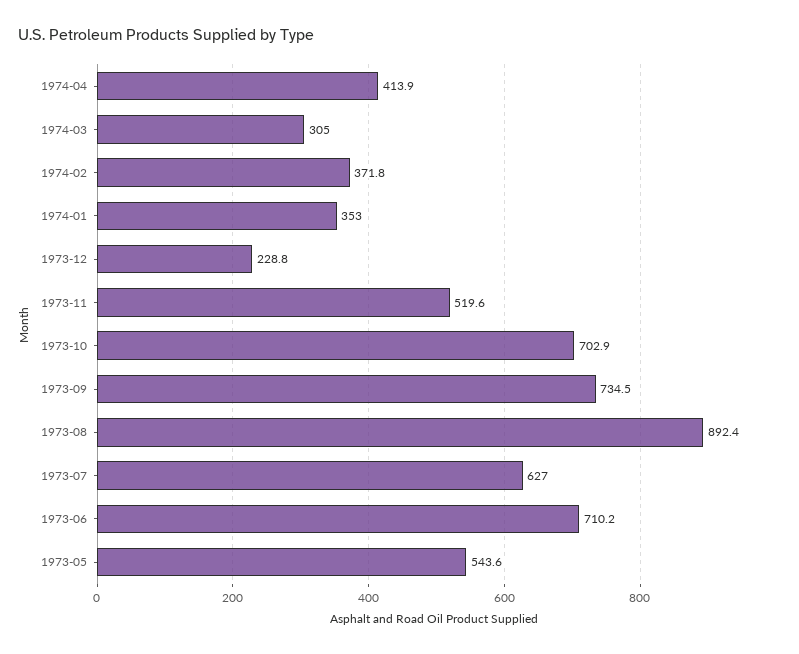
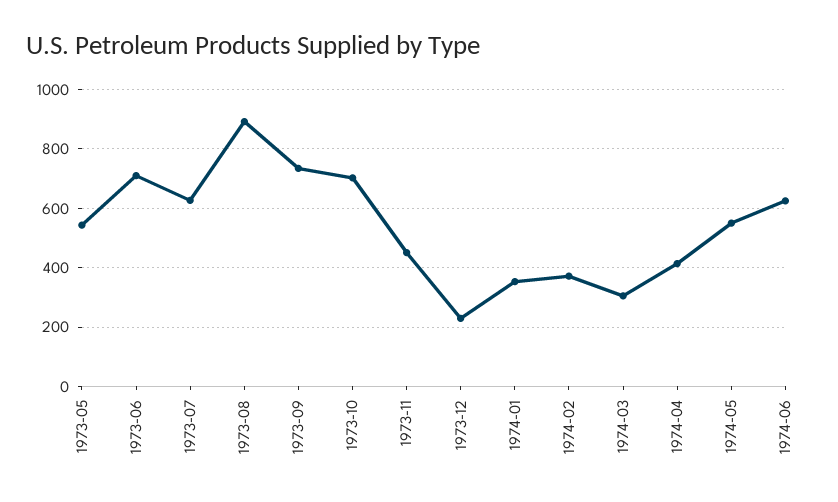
1973-11: 519.6 -> 450
1974-05: none -> 550
1974-06: none -> 625

